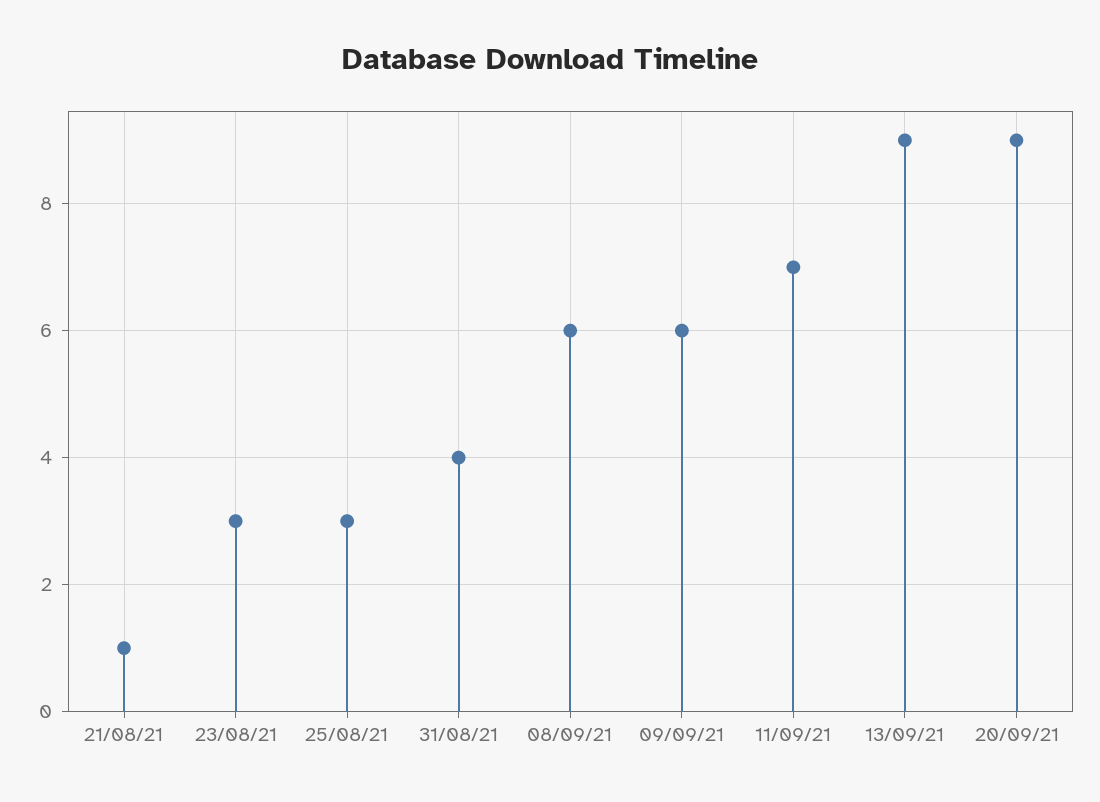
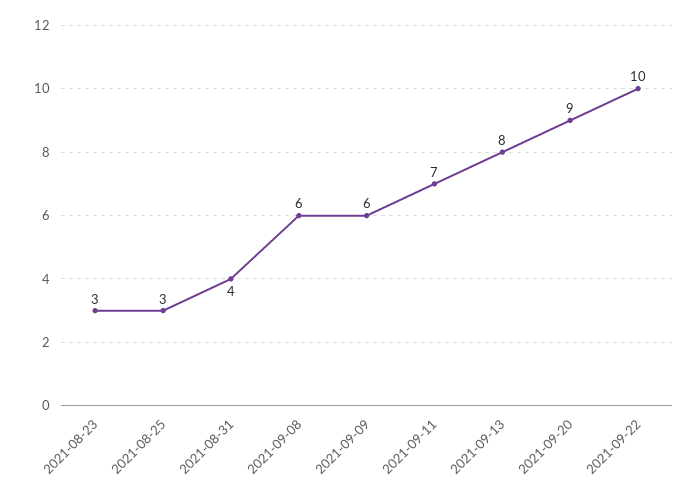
21/08/21: 1 -> none
13/09/21: 9 -> 8
2021-09-22: none -> 10

